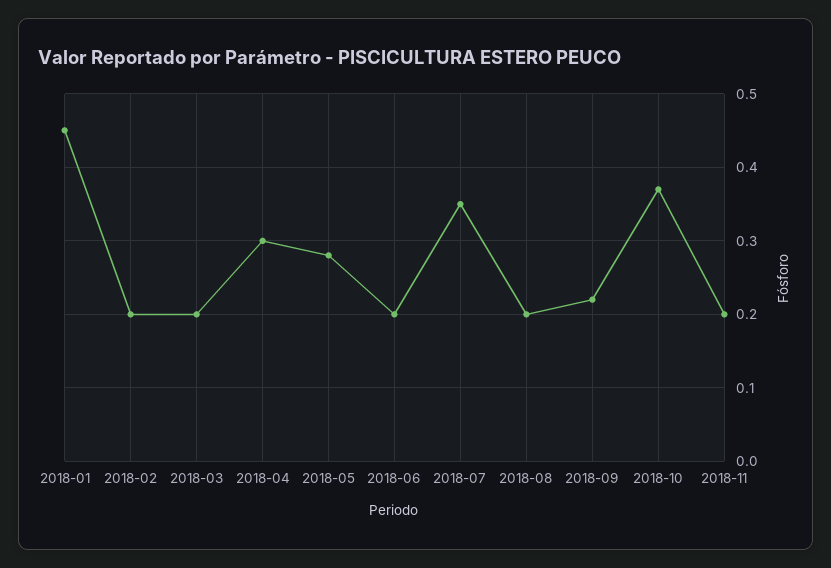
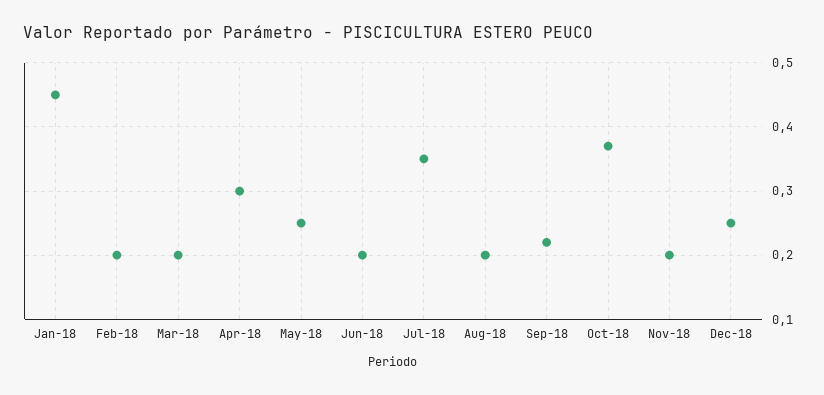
2018-05: 0.28 -> 0.25
Dec-18: none -> 0.25

